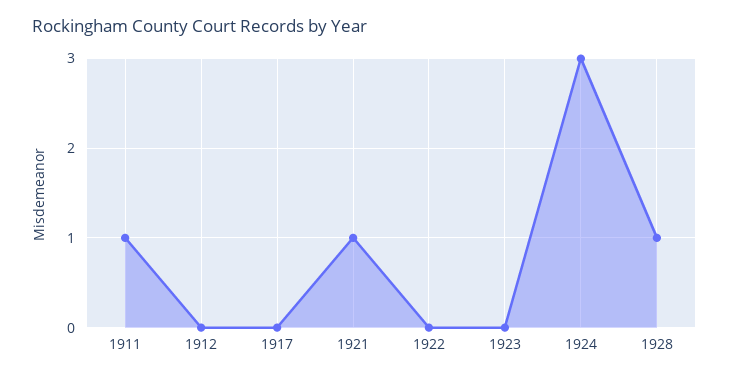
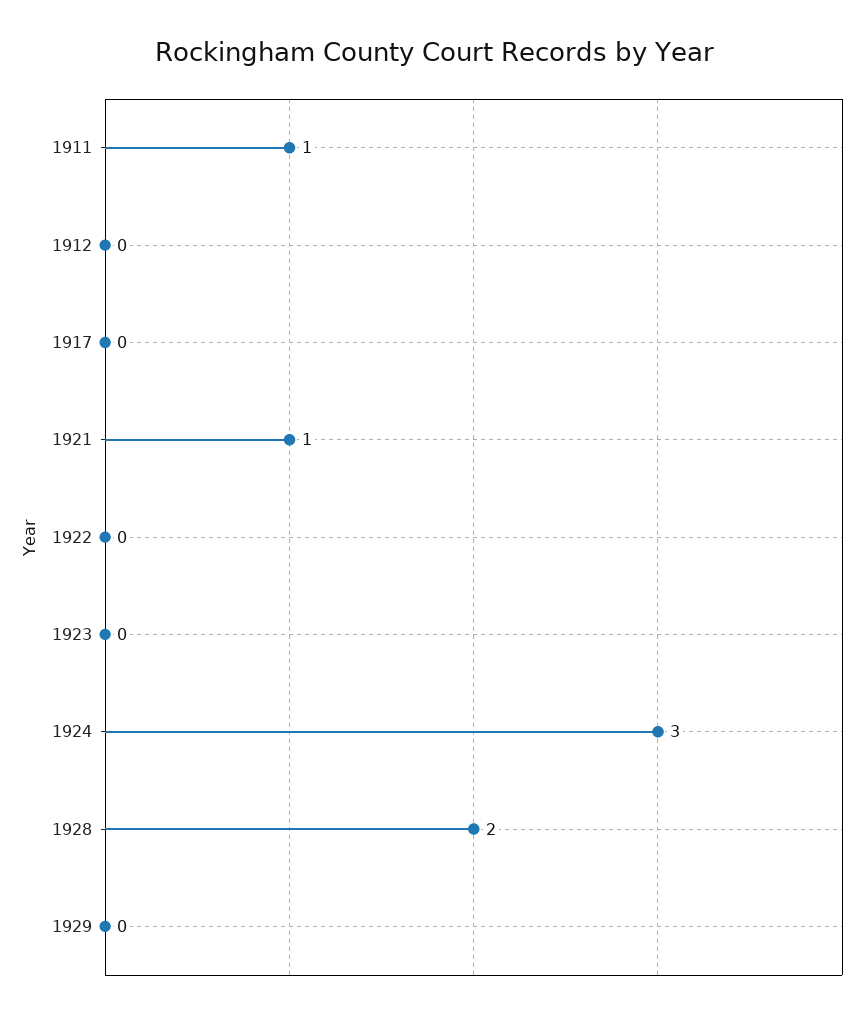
1928: 1 -> 2
1929: none -> 0

